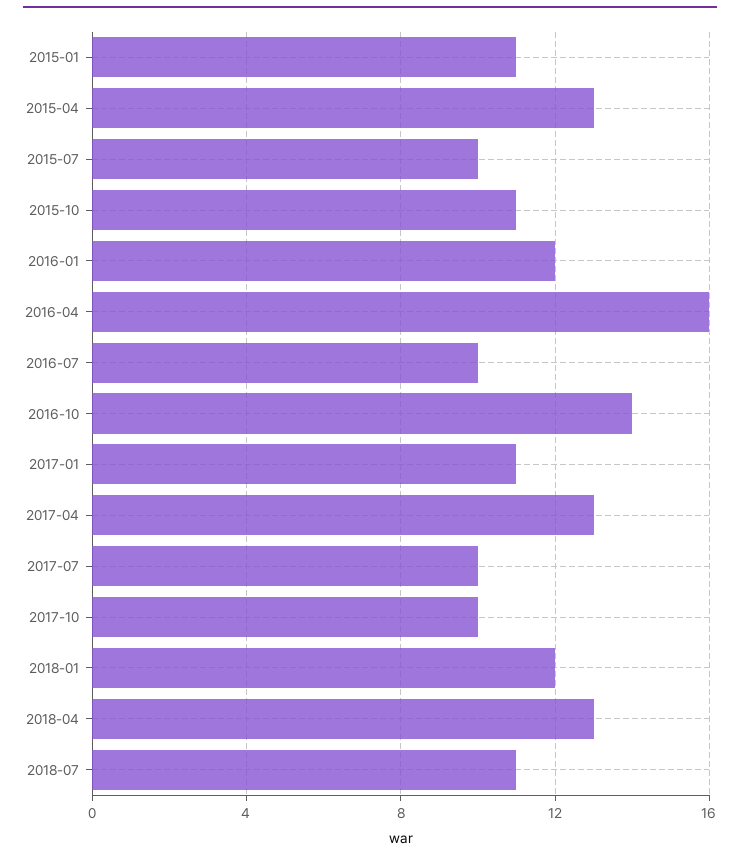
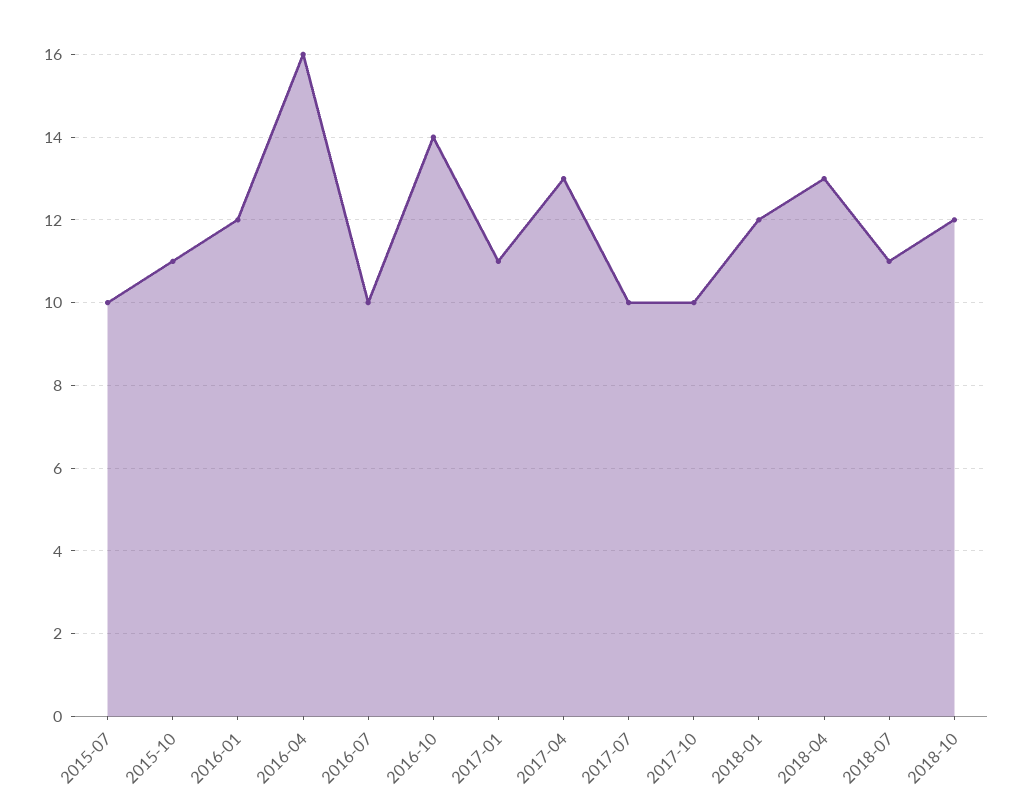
2015-01: 11 -> none
2015-04: 13 -> none
2018-10: none -> 12

